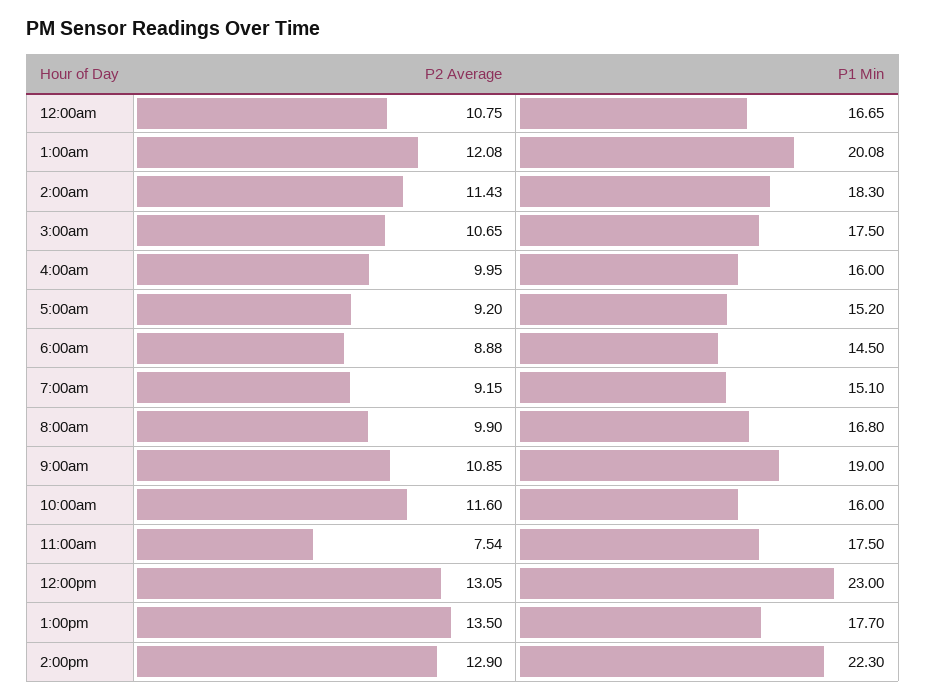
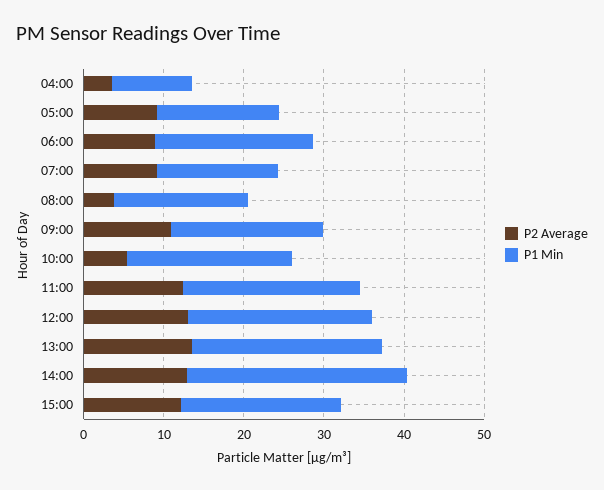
P2 Average, 12:00am: 10.75 -> none
P1 Min, 12:00am: 16.65 -> none
P2 Average, 1:00am: 12.08 -> none
P1 Min, 1:00am: 20.08 -> none
P2 Average, 2:00am: 11.43 -> none
P1 Min, 2:00am: 18.3 -> none
P2 Average, 3:00am: 10.65 -> none
P1 Min, 3:00am: 17.5 -> none
P2 Average, 4:00am: 9.95 -> 4
P1 Min, 4:00am: 16 -> 10
P1 Min, 6:00am: 14.5 -> 20
P2 Average, 8:00am: 9.9 -> 4
P2 Average, 10:00am: 11.6 -> 6
P1 Min, 10:00am: 16 -> 20
P2 Average, 11:00am: 7.54 -> 12
P1 Min, 11:00am: 17.5 -> 22
P1 Min, 1:00pm: 17.7 -> 24
P1 Min, 2:00pm: 22.3 -> 28
P2 Average, 15:00: none -> 12
P1 Min, 15:00: none -> 20

